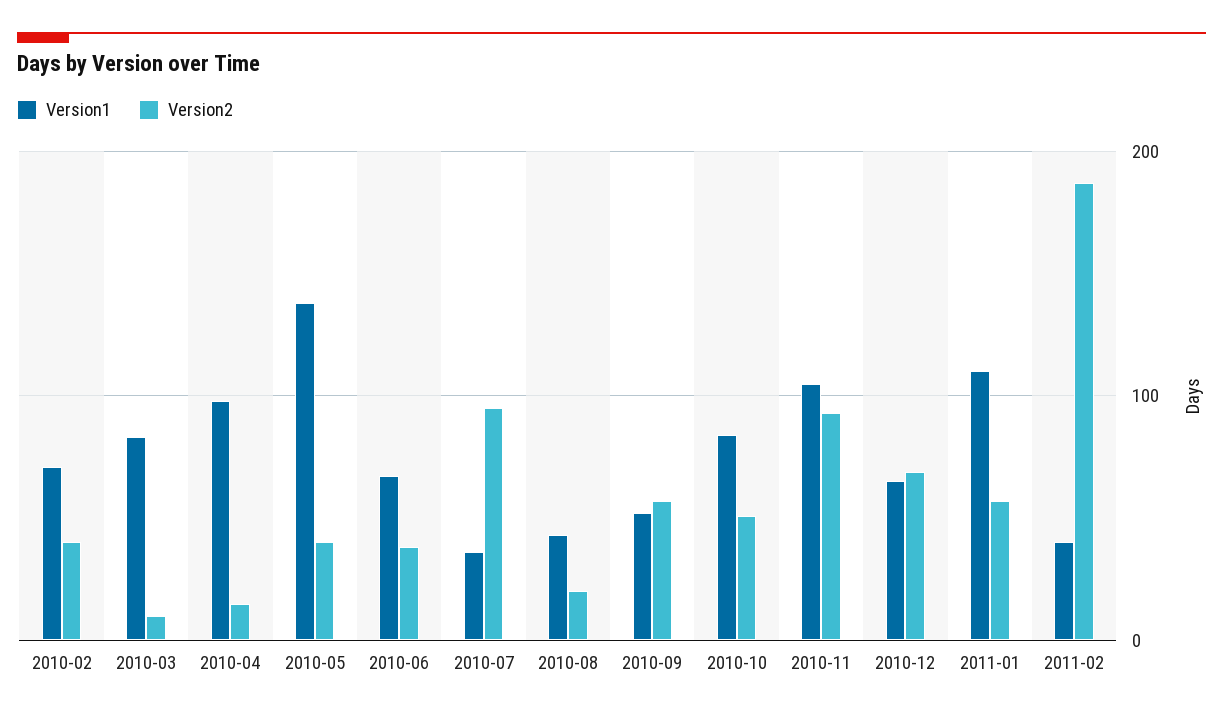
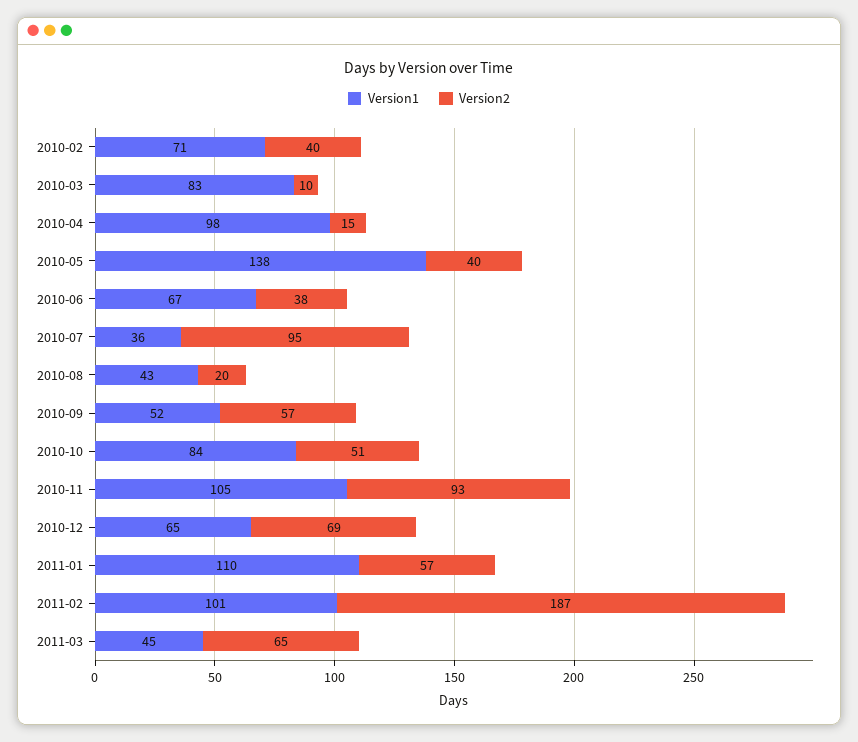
Version1, 2011-02: 40 -> 101
Version1, 2011-03: none -> 45
Version2, 2011-03: none -> 65

